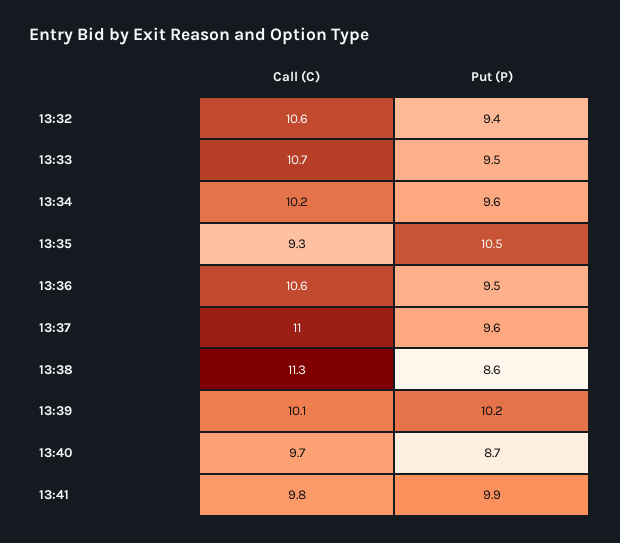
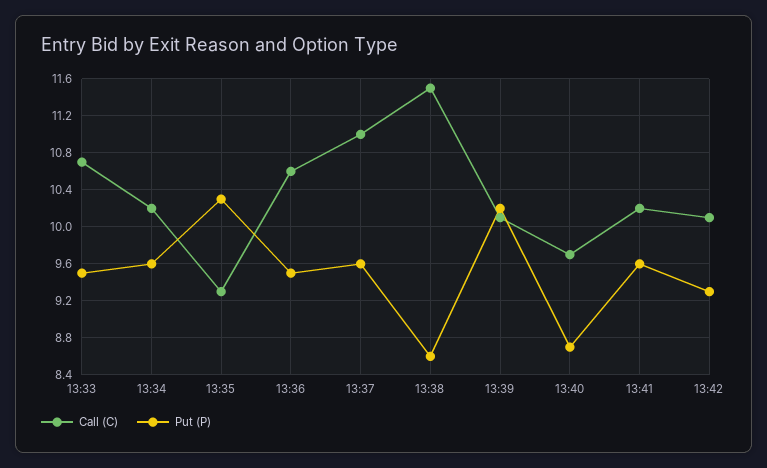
Call (C), 13:32: 10.6 -> none
Put (P), 13:32: 9.4 -> none
Put (P), 13:35: 10.5 -> 10.3
Call (C), 13:38: 11.3 -> 11.5
Call (C), 13:41: 9.8 -> 10.2
Put (P), 13:41: 9.9 -> 9.6
Call (C), 13:42: none -> 10.1
Put (P), 13:42: none -> 9.3

